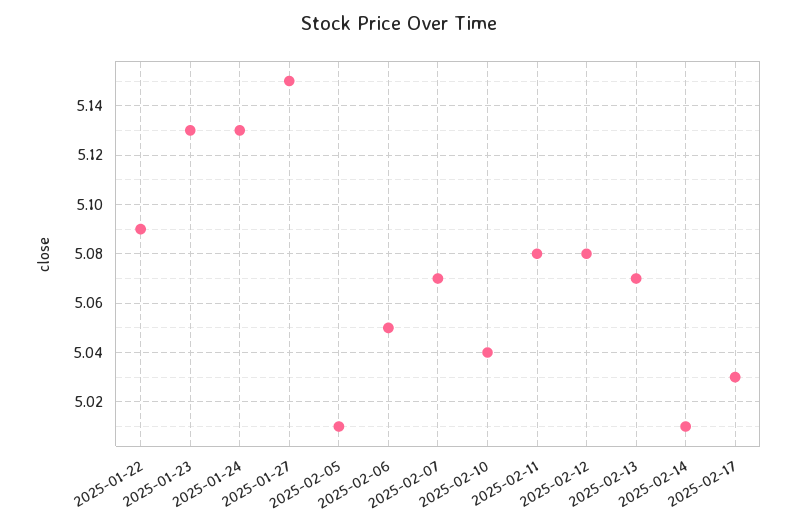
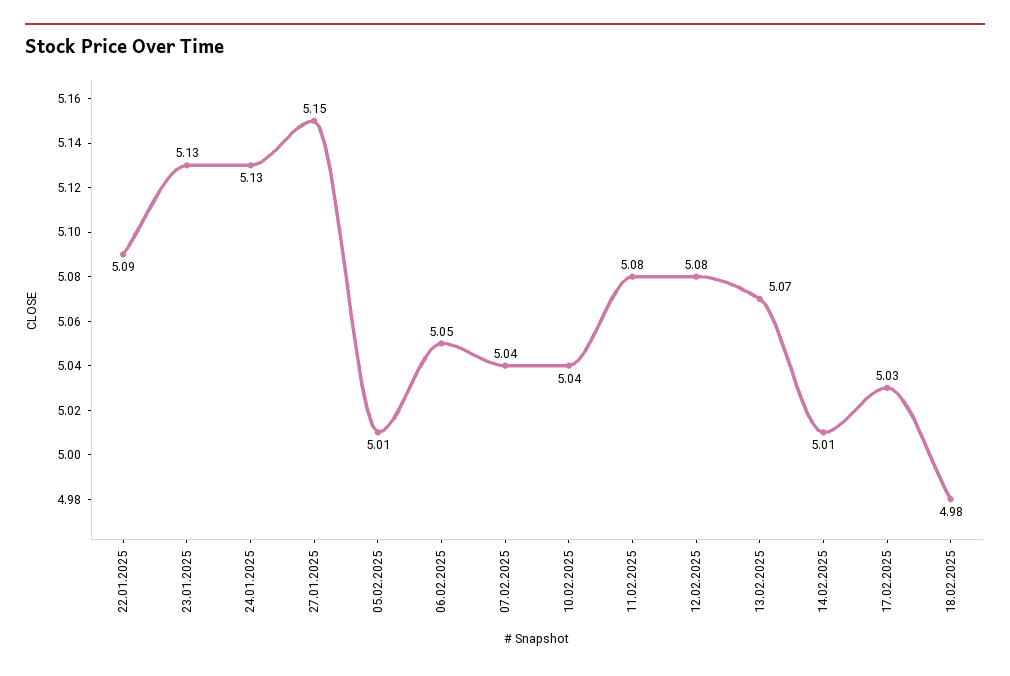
2025-02-07: 5.07 -> 5.04
18.02.2025: none -> 4.98

